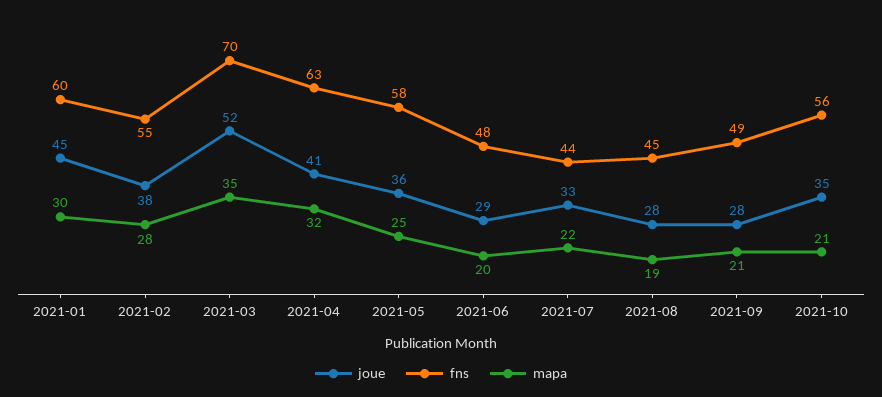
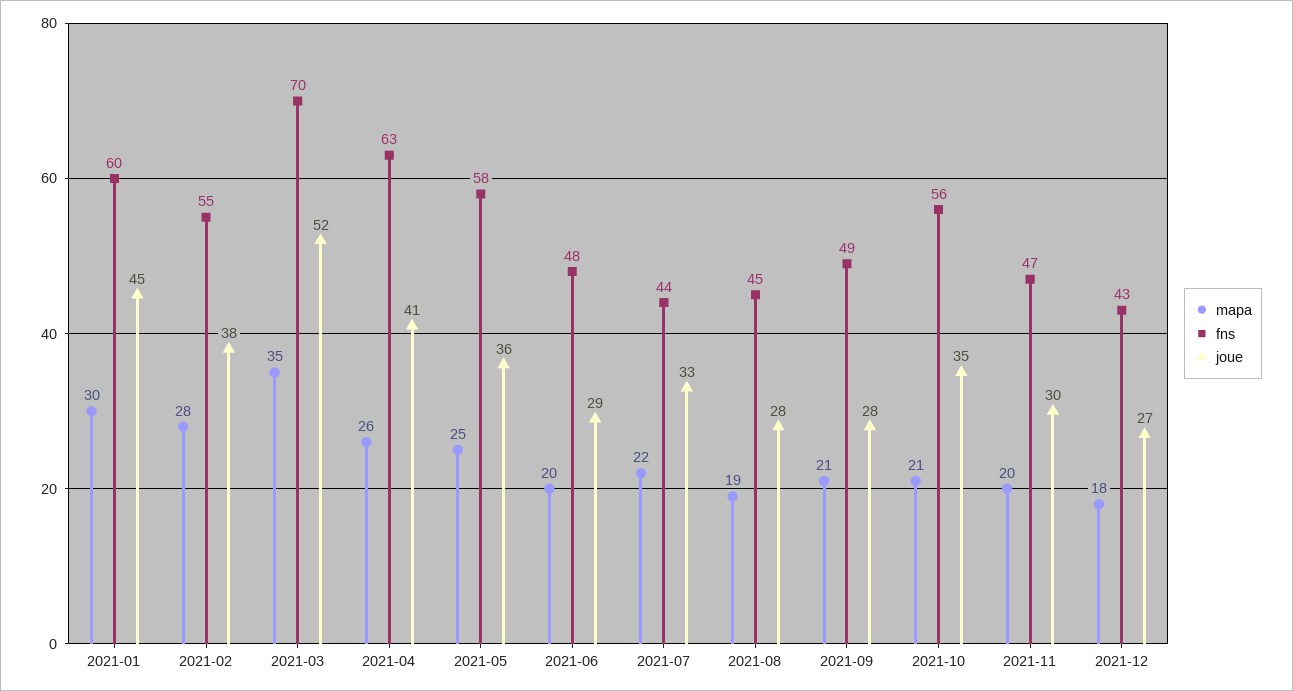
mapa, 2021-04: 32 -> 26
mapa, 2021-11: none -> 20
fns, 2021-11: none -> 47
joue, 2021-11: none -> 30
mapa, 2021-12: none -> 18
fns, 2021-12: none -> 43
joue, 2021-12: none -> 27

